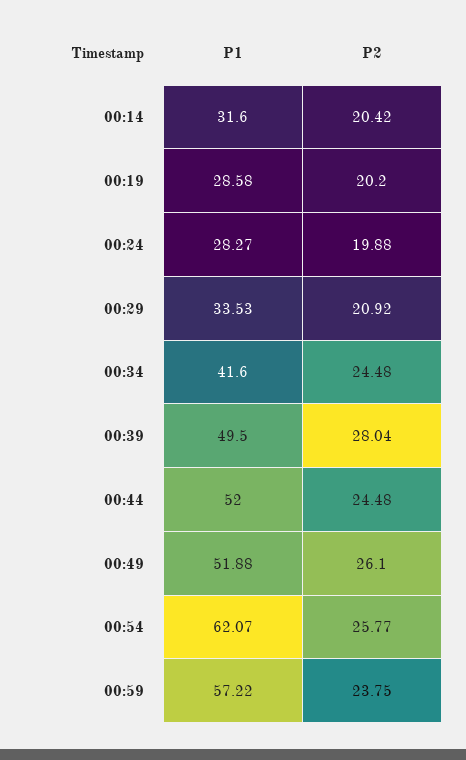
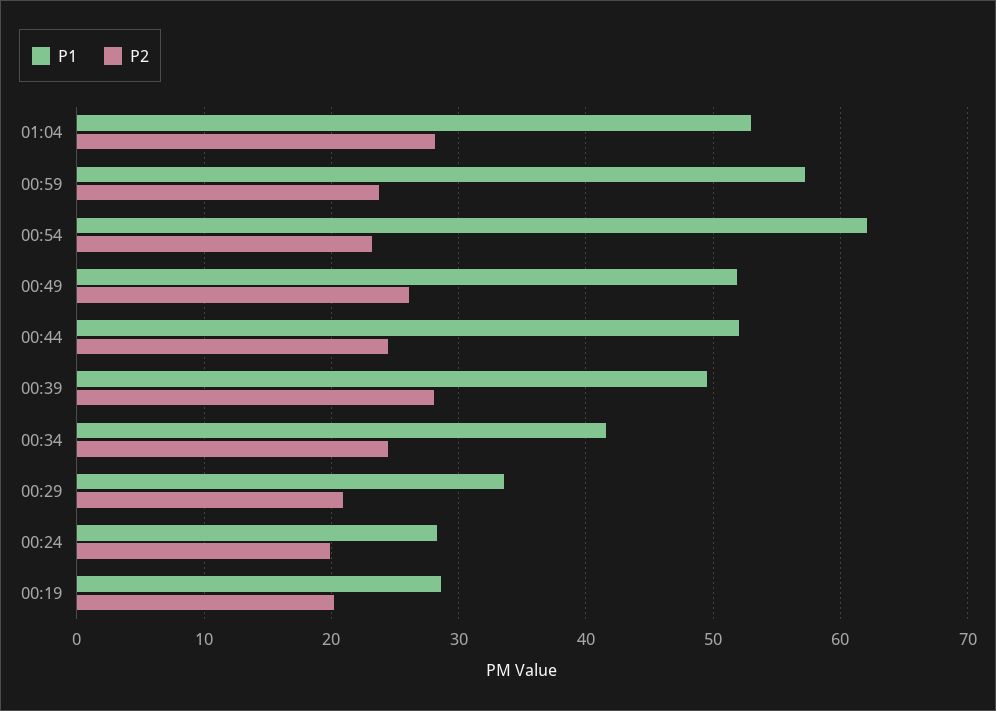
P1, 00:14: 31.6 -> none
P2, 00:14: 20.42 -> none
P2, 00:54: 25.77 -> 23
P1, 01:04: none -> 53
P2, 01:04: none -> 28

